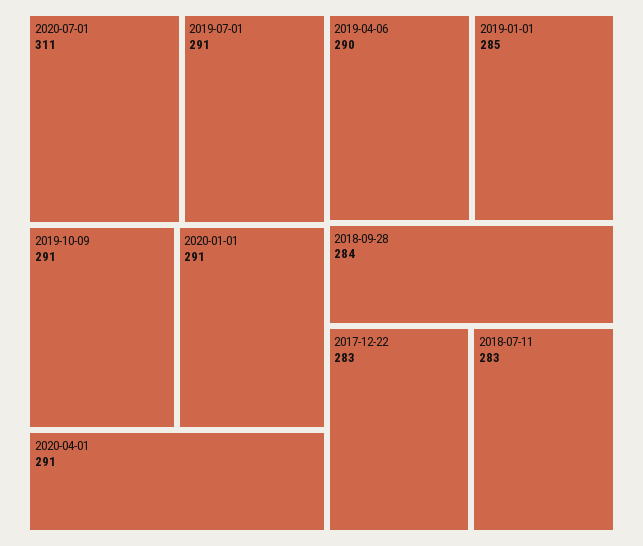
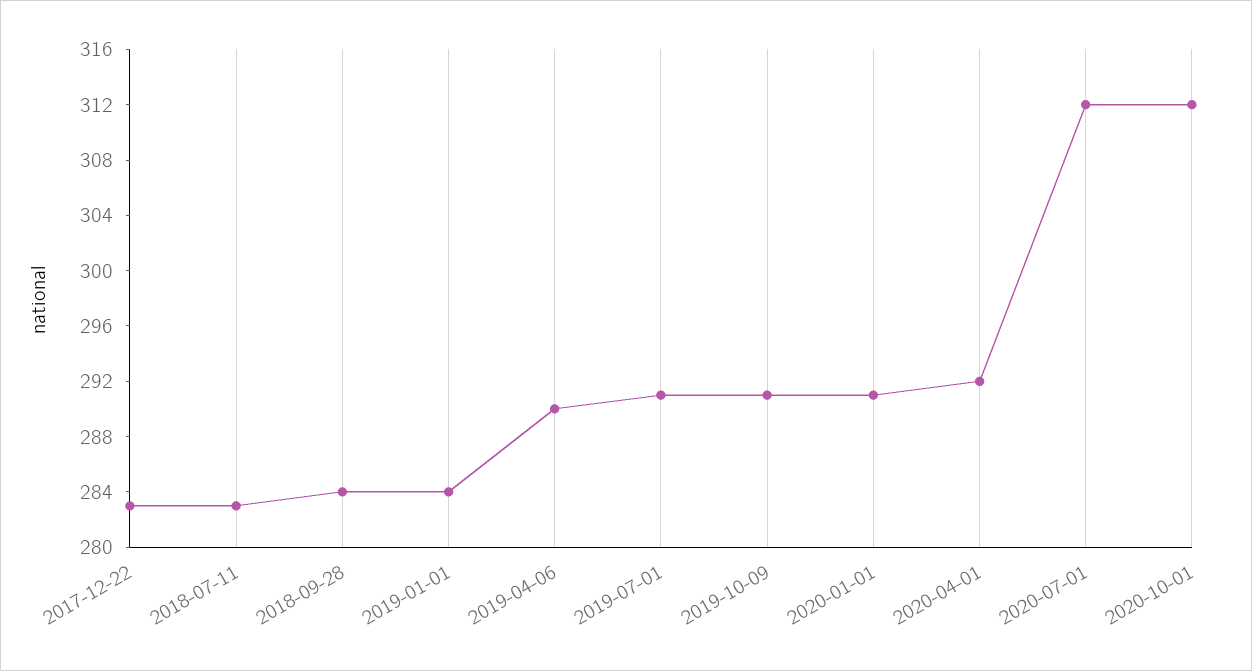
2020-07-01: 311 -> 312
2020-04-01: 291 -> 292
2019-01-01: 285 -> 284
2020-10-01: none -> 312

